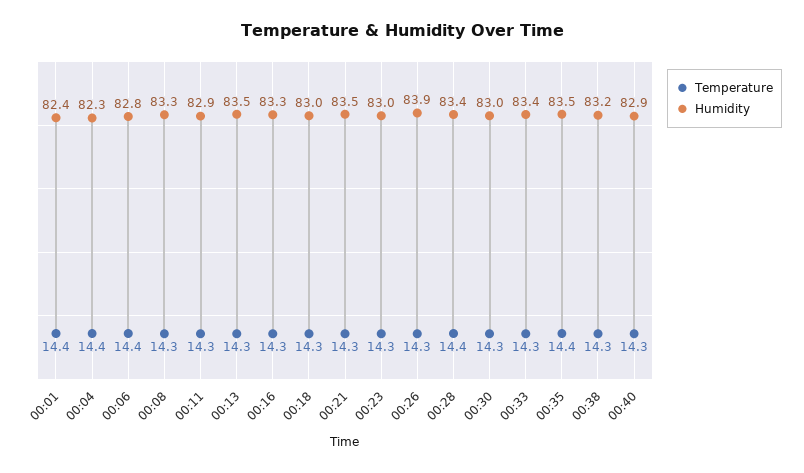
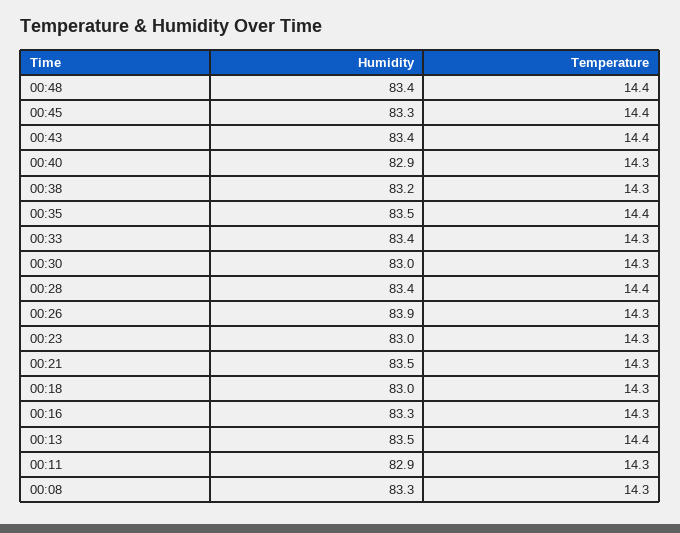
Temperature, 00:01: 14.4 -> none
Humidity, 00:01: 82.4 -> none
Temperature, 00:04: 14.4 -> none
Humidity, 00:04: 82.3 -> none
Temperature, 00:06: 14.4 -> none
Humidity, 00:06: 82.8 -> none
Temperature, 00:13: 14.3 -> 14.4
Humidity, 00:48: none -> 83.4
Temperature, 00:48: none -> 14.4
Humidity, 00:45: none -> 83.3
Temperature, 00:45: none -> 14.4
Humidity, 00:43: none -> 83.4
Temperature, 00:43: none -> 14.4

